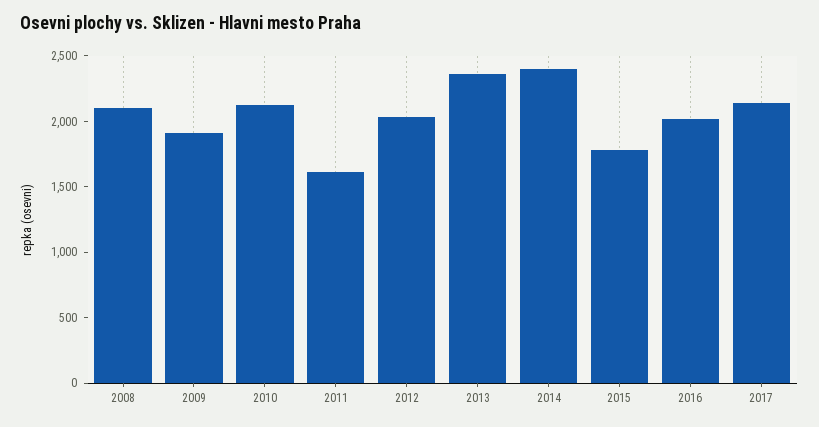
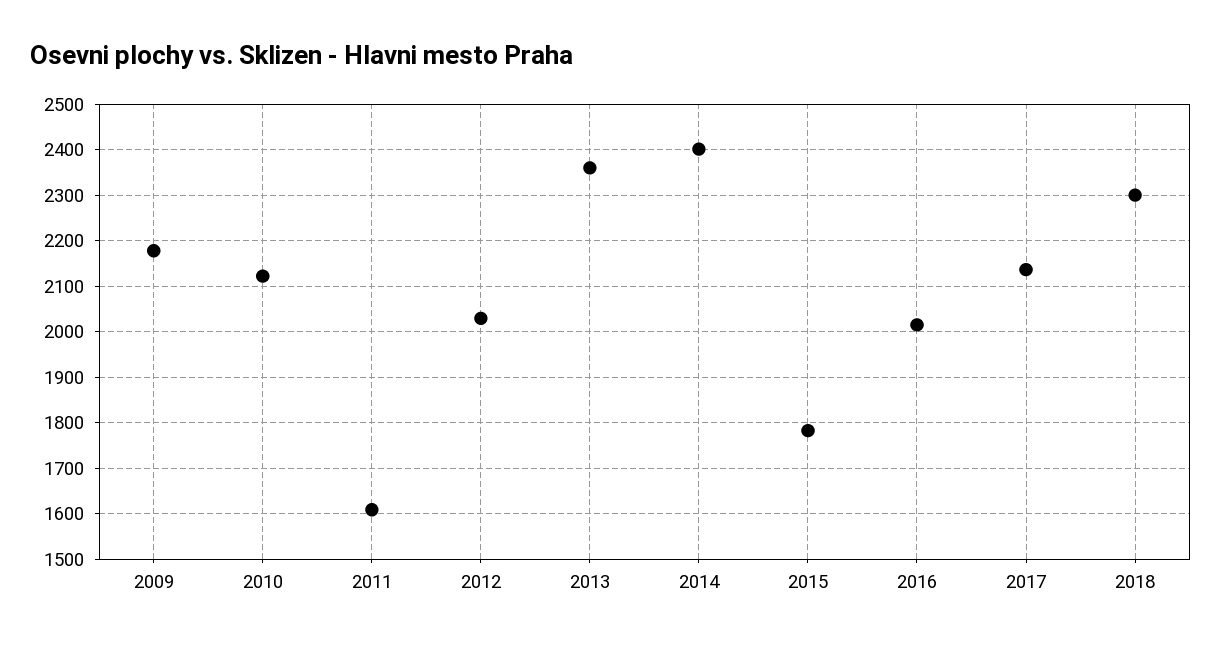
2008: 2100 -> none
2009: 1900 -> 2180
2018: none -> 2300

